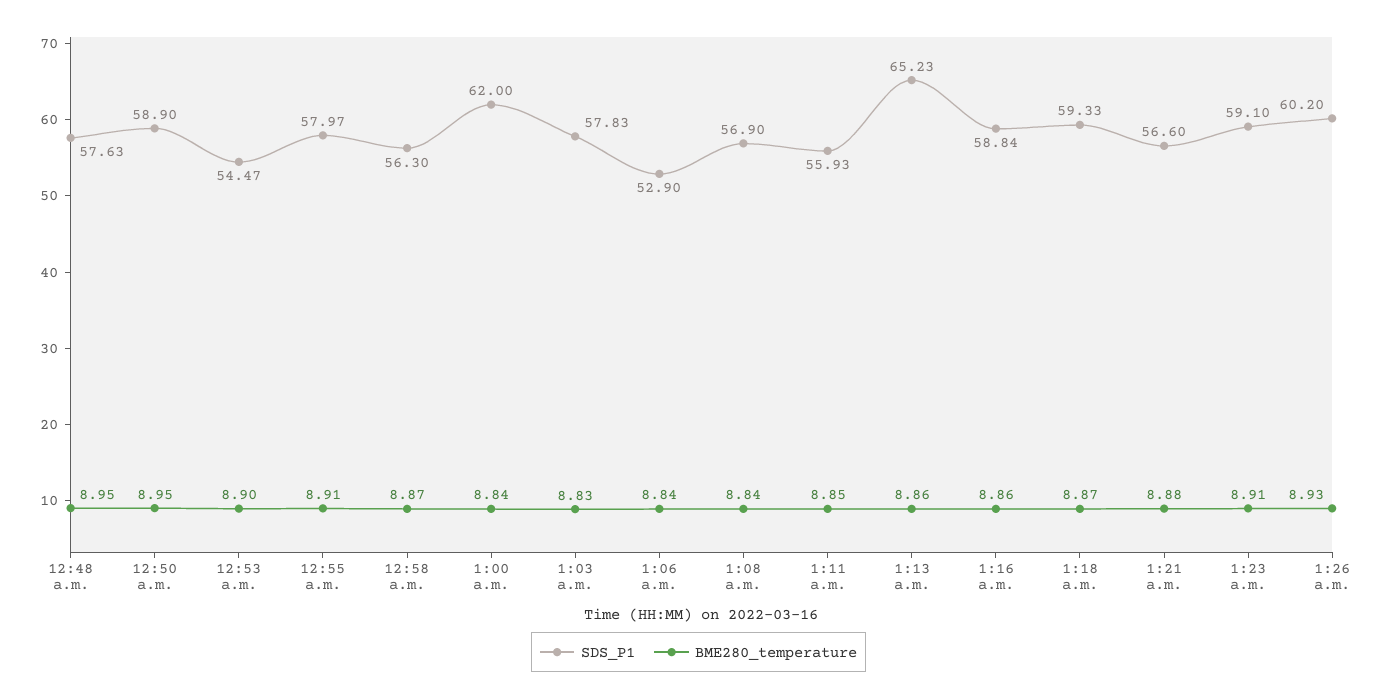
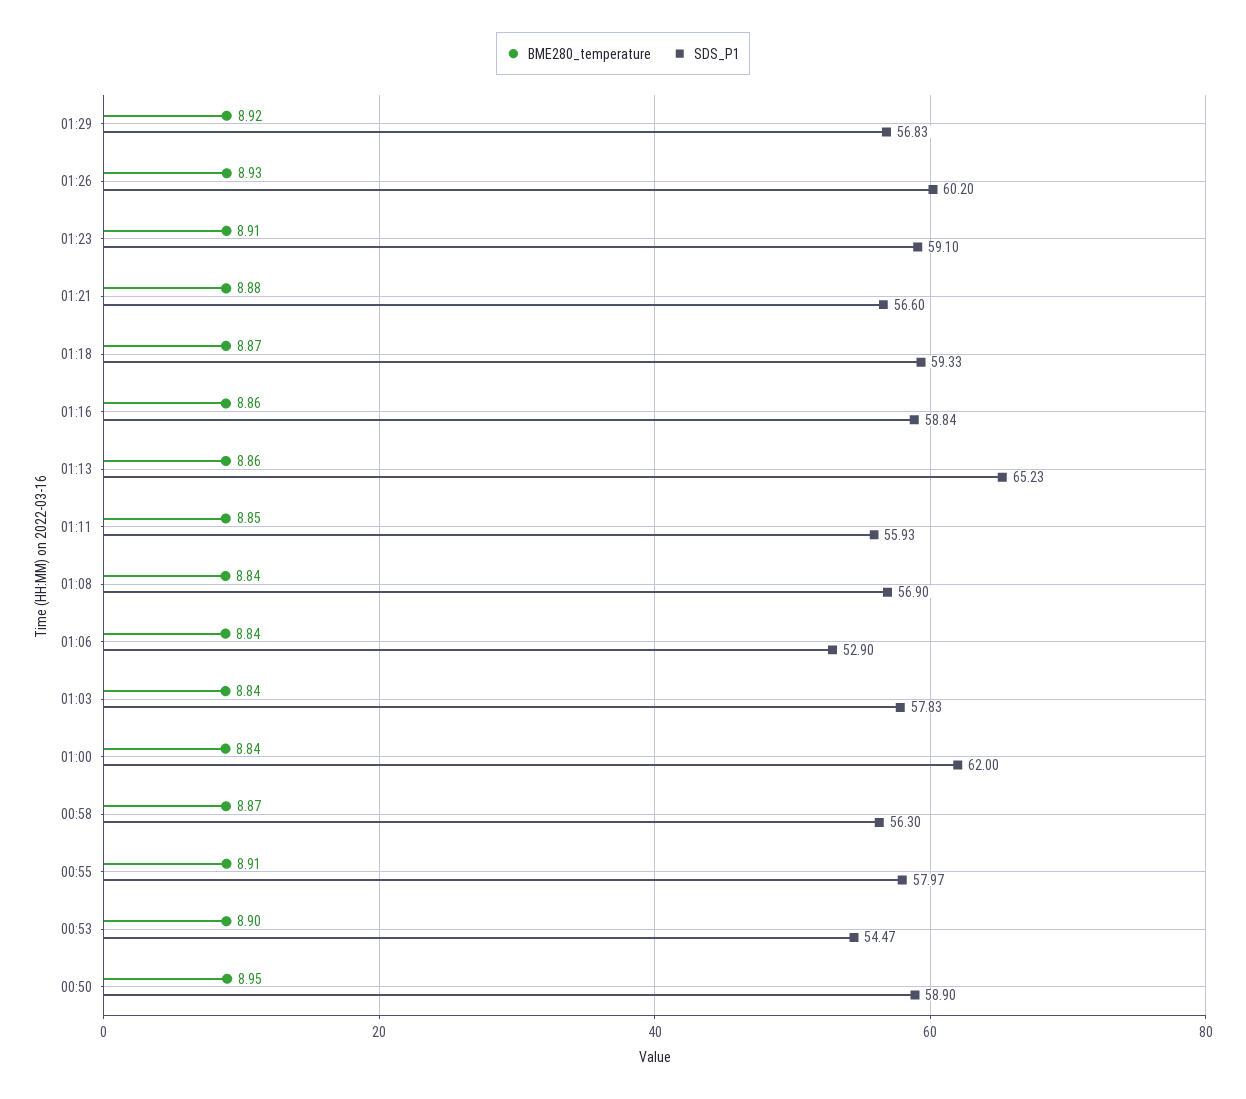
SDS_P1, 12:48 a.m.: 57.63 -> none
BME280_temperature, 12:48 a.m.: 8.95 -> none
BME280_temperature, 1:03 a.m.: 8.83 -> 8.84
BME280_temperature, 01:29: none -> 8.92
SDS_P1, 01:29: none -> 56.83

